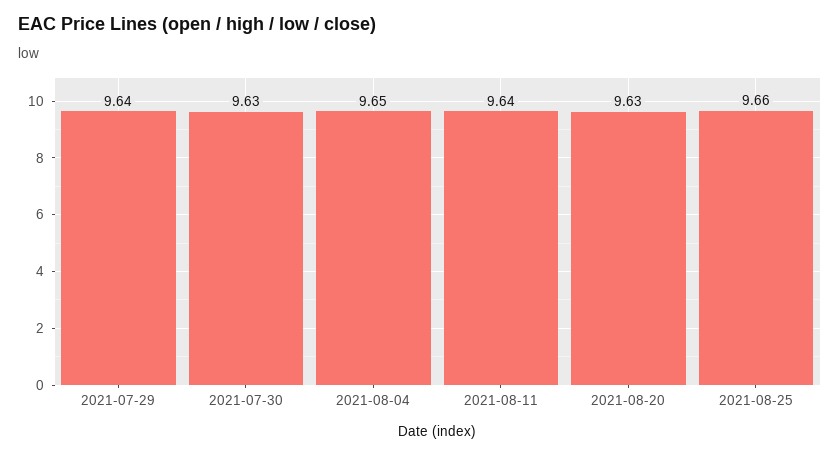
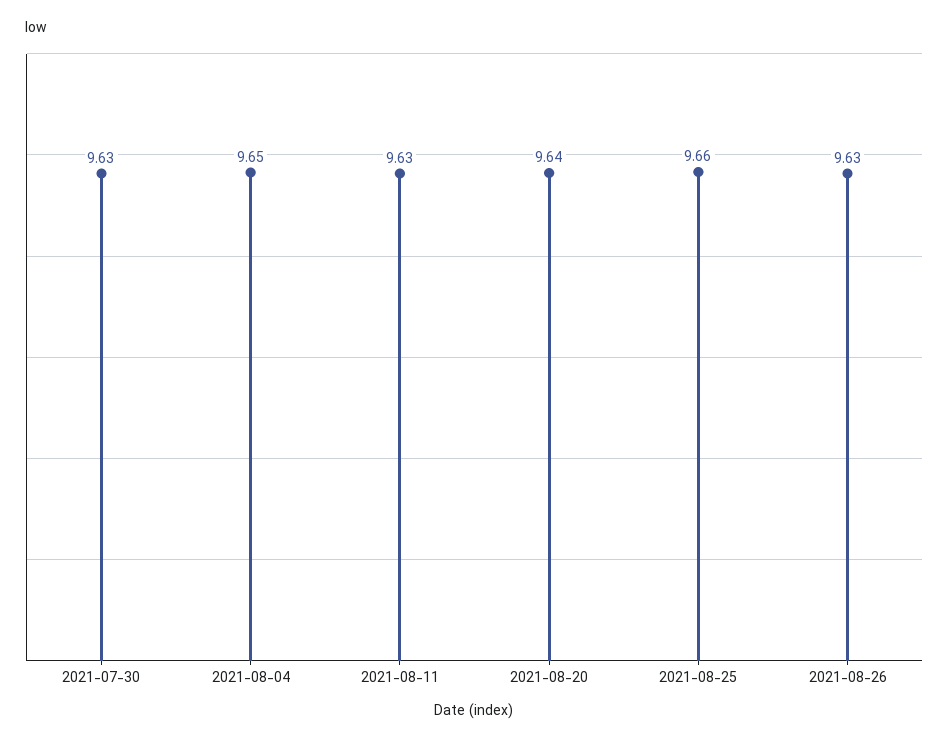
2021-07-29: 9.64 -> none
2021-08-11: 9.64 -> 9.63
2021-08-20: 9.63 -> 9.64
2021-08-26: none -> 9.63

